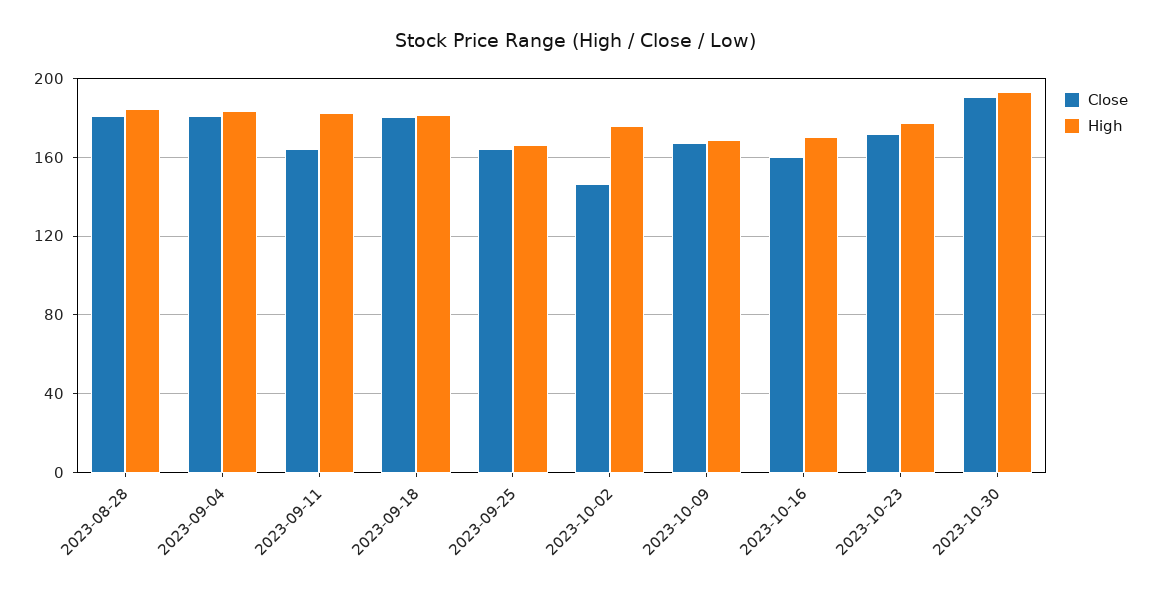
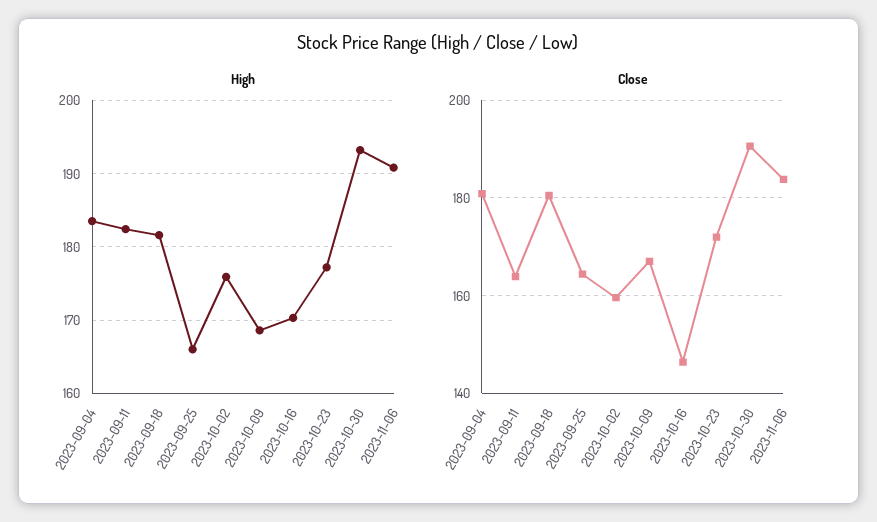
Close, 2023-08-28: 180 -> none
High, 2023-08-28: 185 -> none
Close, 2023-10-02: 145 -> 160
Close, 2023-10-16: 160 -> 146
High, 2023-11-06: none -> 191
Close, 2023-11-06: none -> 184

